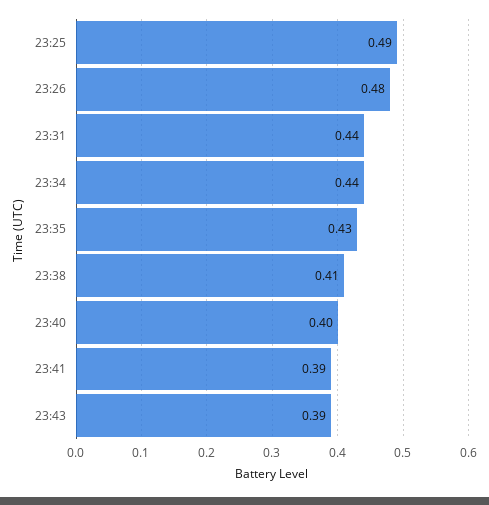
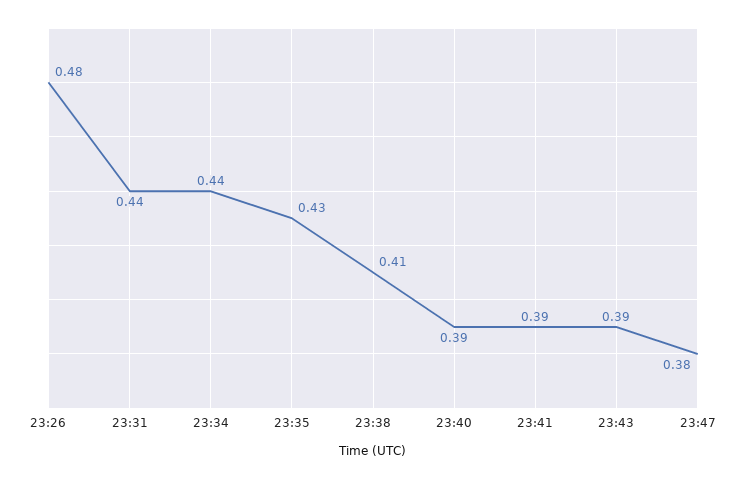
23:25: 0.49 -> none
23:40: 0.4 -> 0.39
23:47: none -> 0.38

